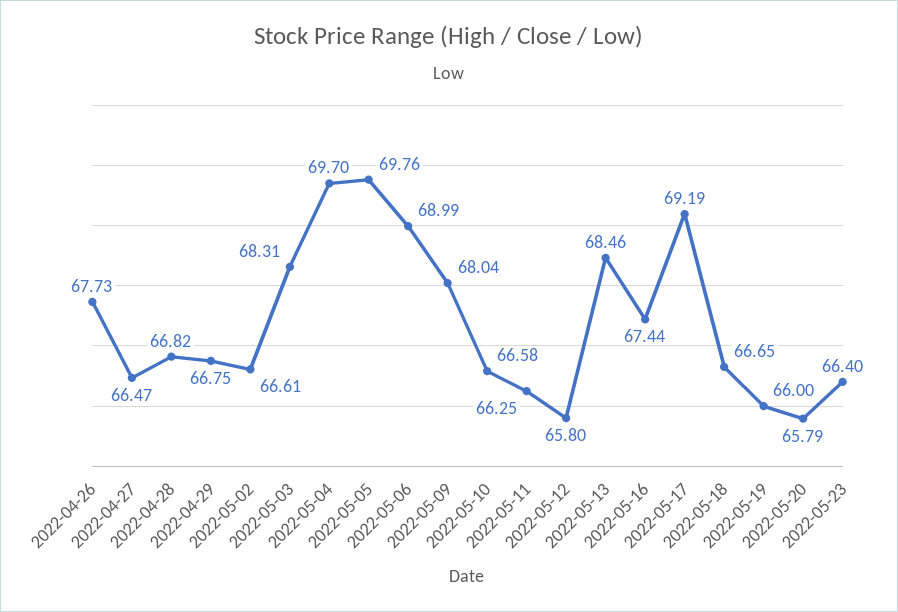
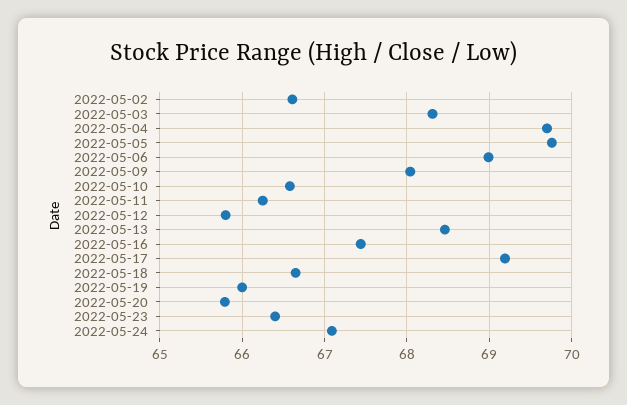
2022-04-26: 67.73 -> none
2022-04-27: 66.47 -> none
2022-04-28: 66.82 -> none
2022-04-29: 66.75 -> none
2022-05-24: none -> 67.1

